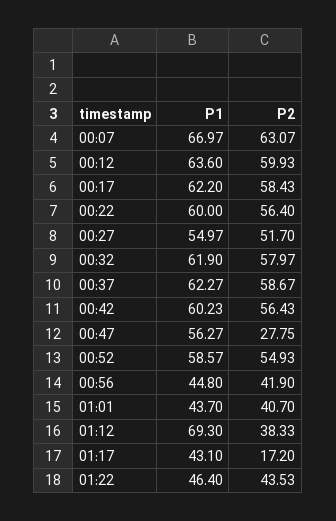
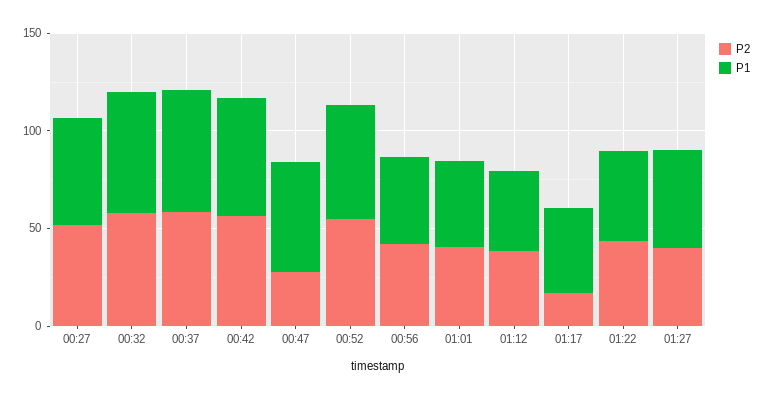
P1, 00:07: 66.97 -> none
P2, 00:07: 63.07 -> none
P1, 00:12: 63.6 -> none
P2, 00:12: 59.93 -> none
P1, 00:17: 62.2 -> none
P2, 00:17: 58.43 -> none
P1, 00:22: 60 -> none
P2, 00:22: 56.4 -> none
P1, 01:12: 69.3 -> 40
P2, 01:27: none -> 40
P1, 01:27: none -> 50

